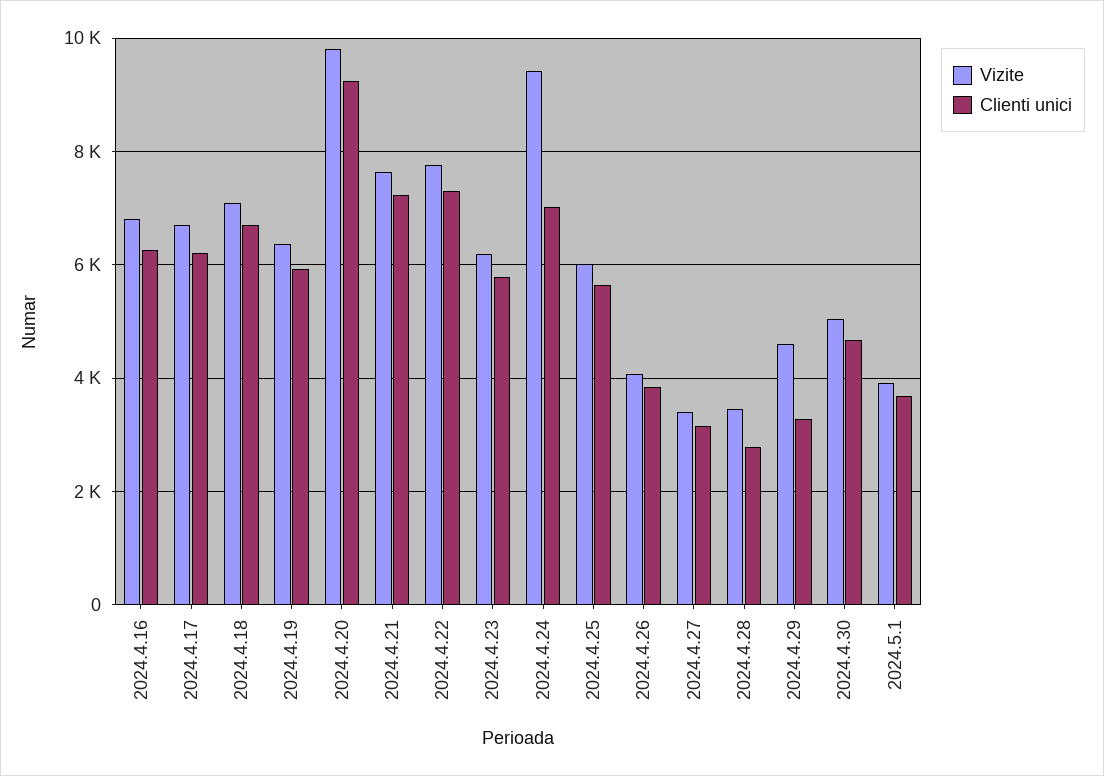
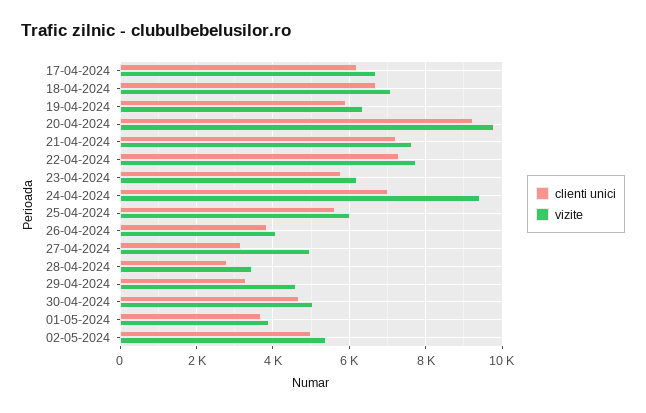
Vizite, 2024.4.16: 6800 -> none
Clienti unici, 2024.4.16: 6200 -> none
Vizite, 2024.4.27: 3400 -> 5000
Clienti unici, 02-05-2024: none -> 5000
Vizite, 02-05-2024: none -> 5400

